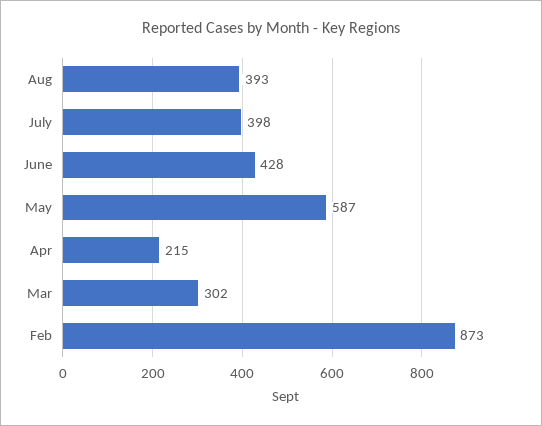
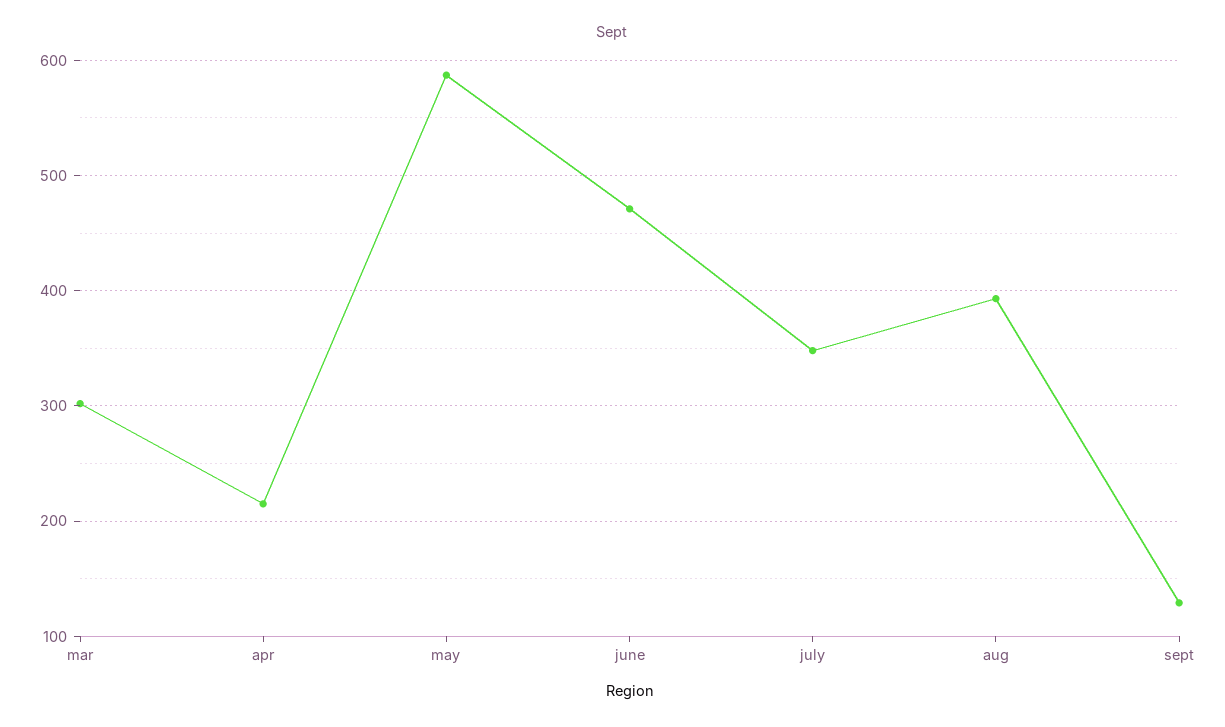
July: 398 -> 350
June: 428 -> 470
Feb: 873 -> none
sept: none -> 130

